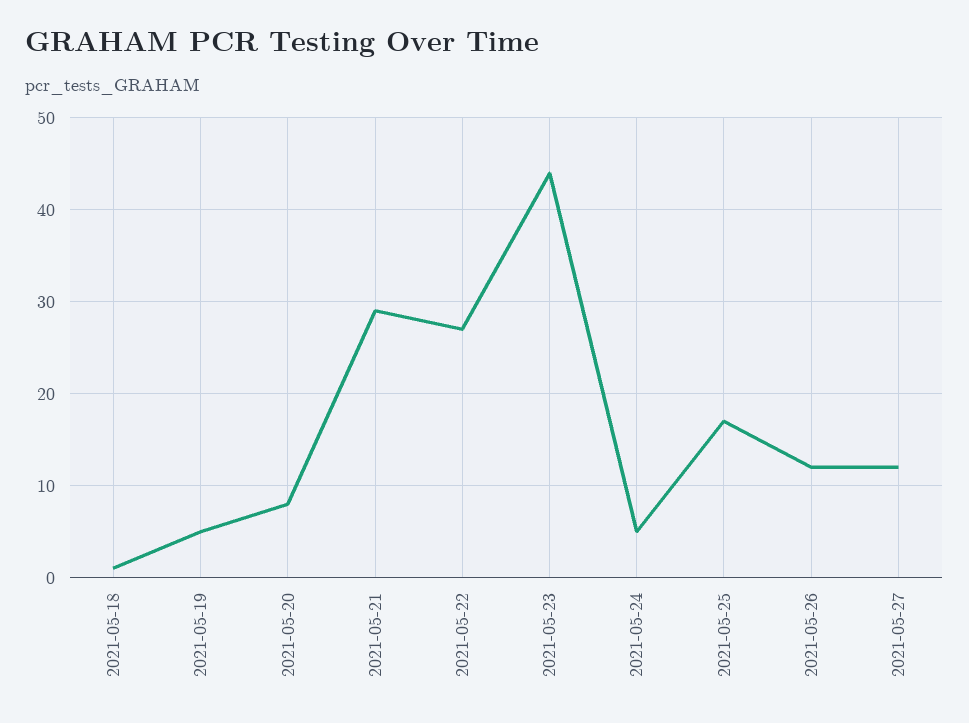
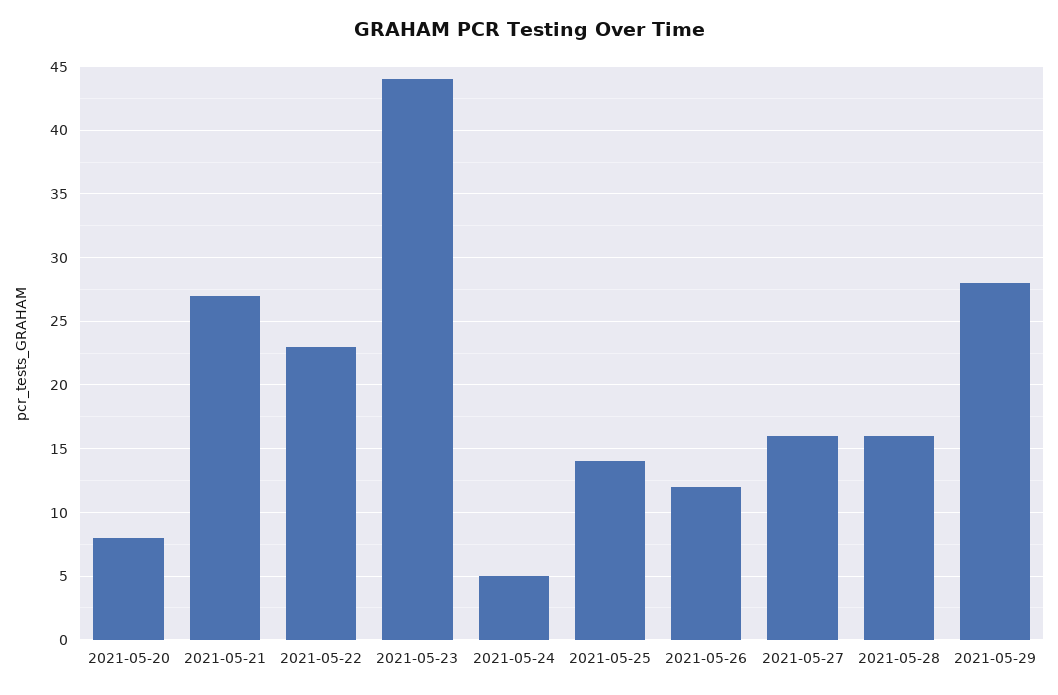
2021-05-18: 1 -> none
2021-05-19: 5 -> none
2021-05-21: 29 -> 27
2021-05-22: 27 -> 23
2021-05-25: 17 -> 14
2021-05-27: 12 -> 16
2021-05-28: none -> 16
2021-05-29: none -> 28

